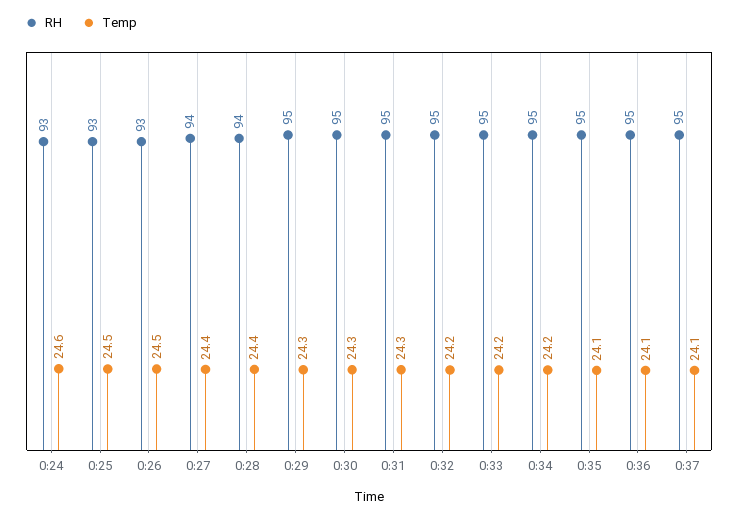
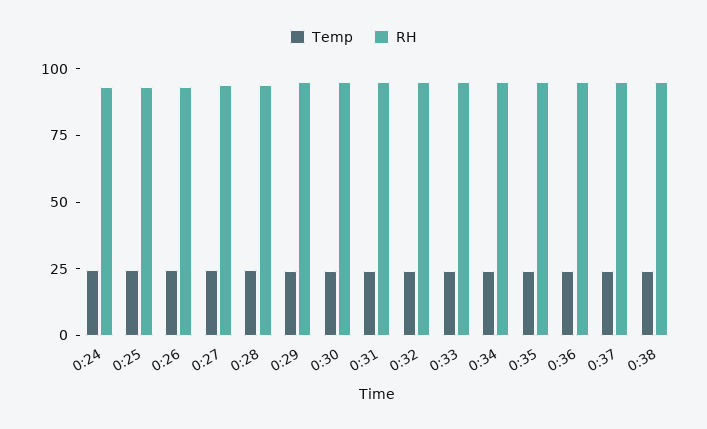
Temp, 0:38: none -> 25
RH, 0:38: none -> 95

